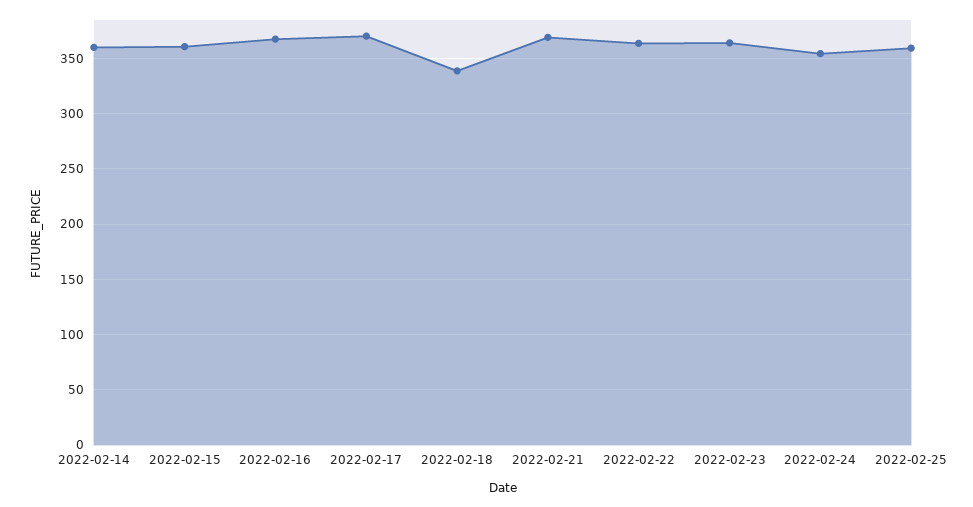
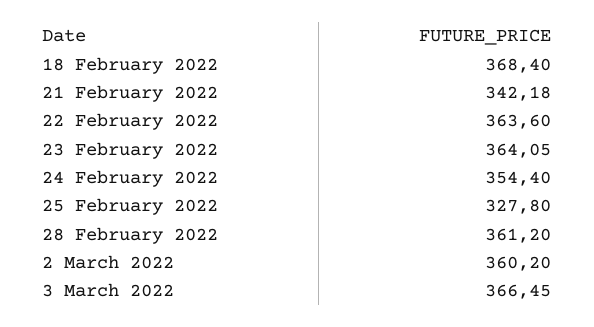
2022-02-14: 360 -> none
2022-02-15: 360 -> none
2022-02-16: 370 -> none
2022-02-17: 370 -> none
2022-02-18: 340 -> 368.4
2022-02-21: 370 -> 342.18
2022-02-25: 360 -> 327.8
28 February 2022: none -> 361.2
2 March 2022: none -> 360.2
3 March 2022: none -> 366.45

